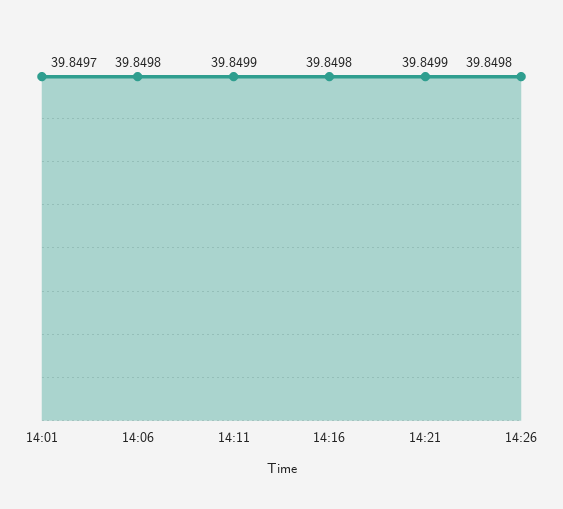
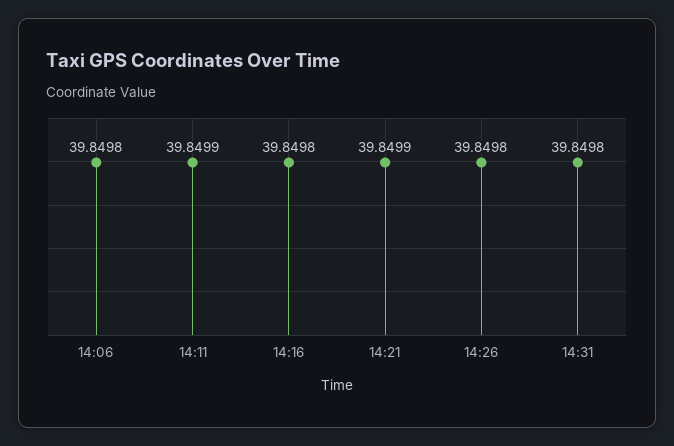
14:01: 39.8497 -> none
14:31: none -> 39.8498

